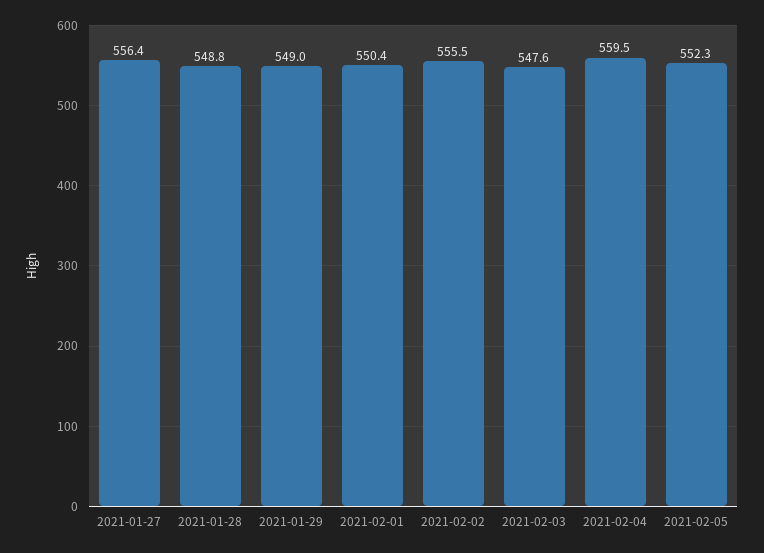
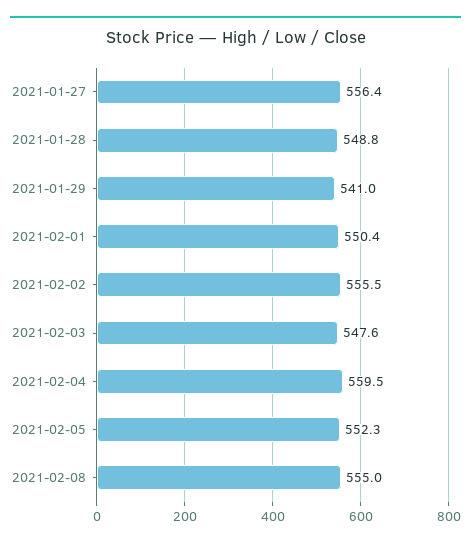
2021-01-29: 549 -> 541
2021-02-08: none -> 555

